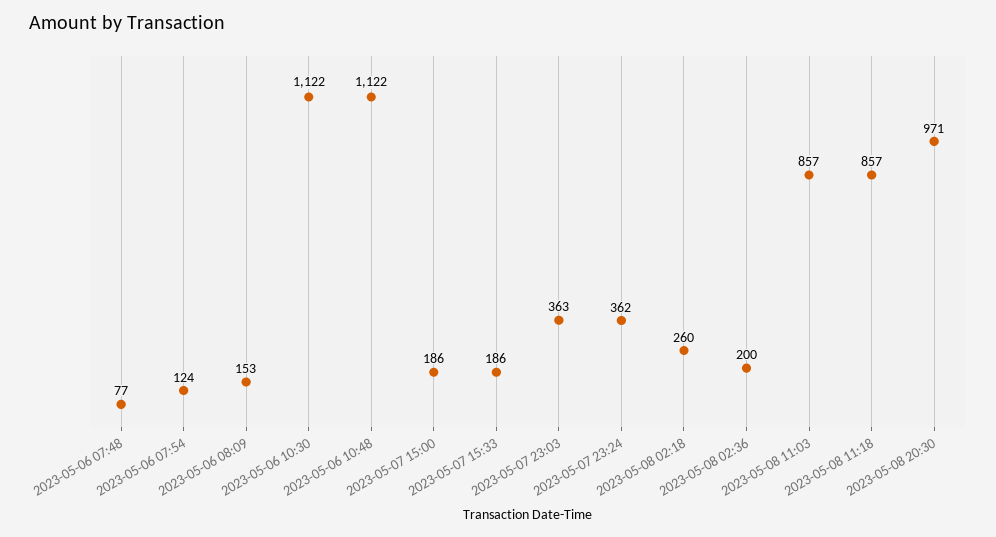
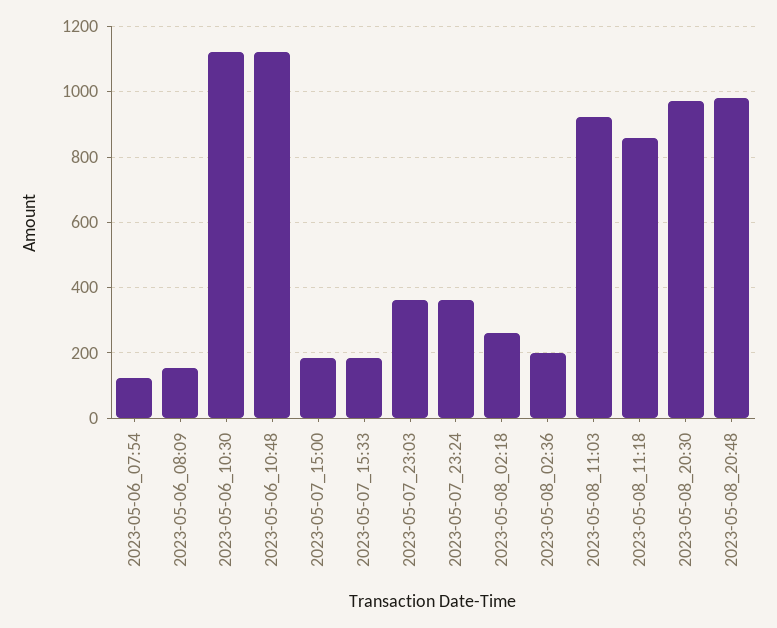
2023-05-06 07:48: 77 -> none
2023-05-08 11:03: 857 -> 920
2023-05-08_20:48: none -> 980

